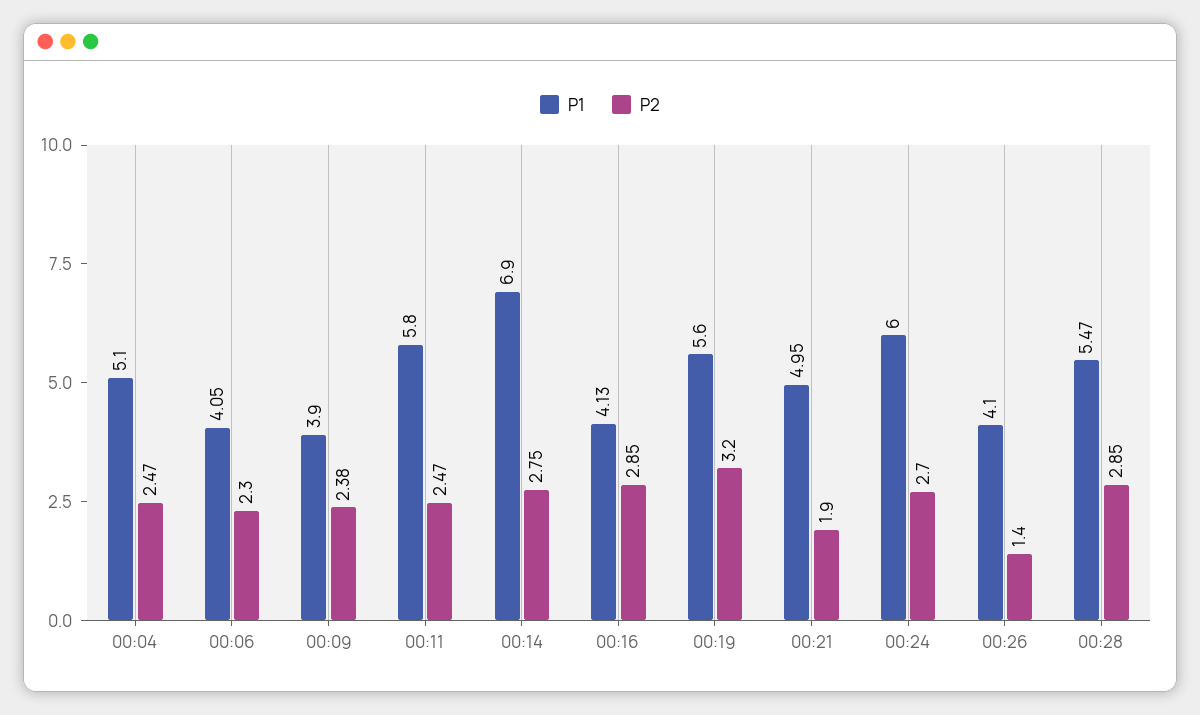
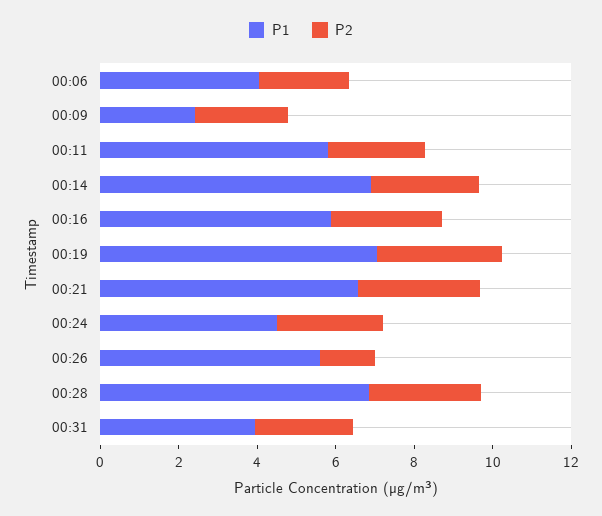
P1, 00:04: 5.1 -> none
P2, 00:04: 2.47 -> none
P1, 00:09: 3.9 -> 2.5
P1, 00:16: 4.13 -> 6
P1, 00:19: 5.6 -> 7
P1, 00:21: 4.95 -> 6.5
P2, 00:21: 1.9 -> 3
P1, 00:24: 6 -> 4.5
P1, 00:26: 4.1 -> 5.5
P1, 00:28: 5.47 -> 7
P1, 00:31: none -> 4
P2, 00:31: none -> 2.5

